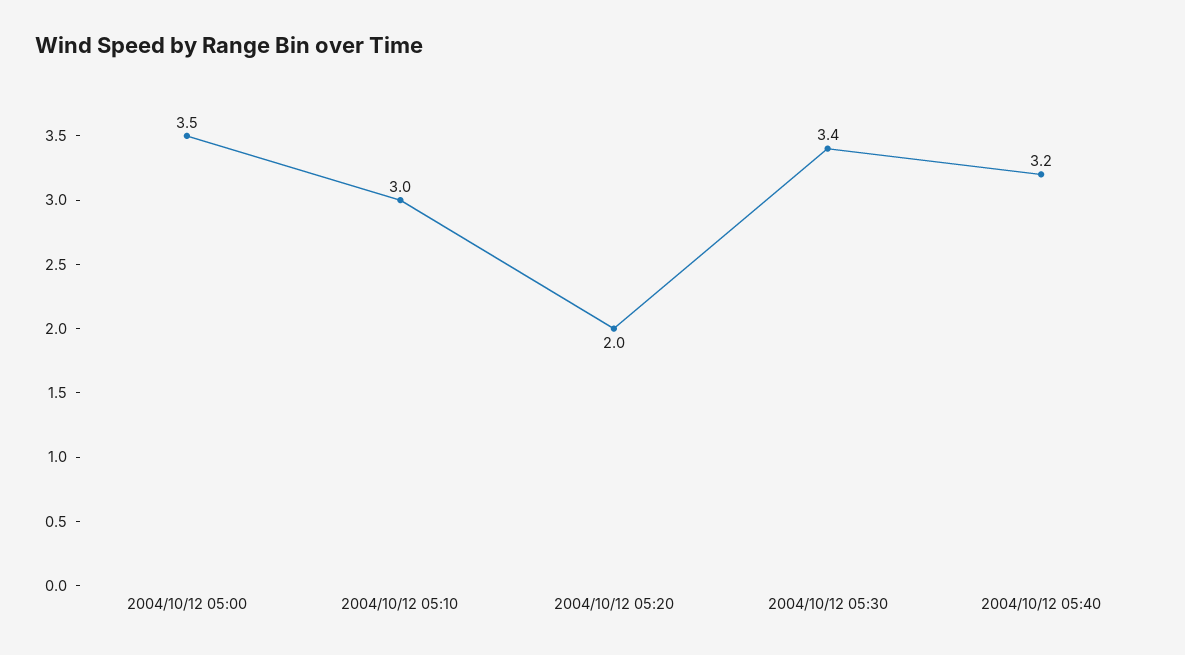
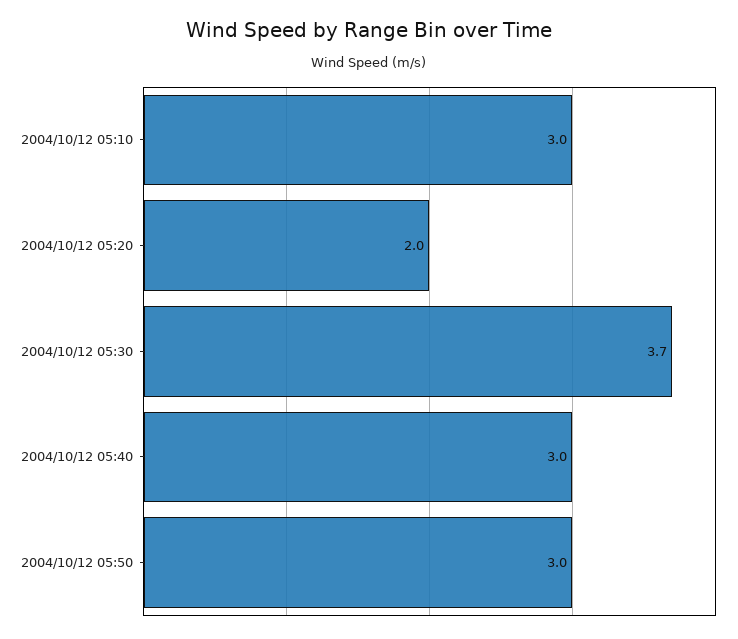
2004/10/12 05:00: 3.5 -> none
2004/10/12 05:30: 3.4 -> 3.7
2004/10/12 05:40: 3.2 -> 3
2004/10/12 05:50: none -> 3

